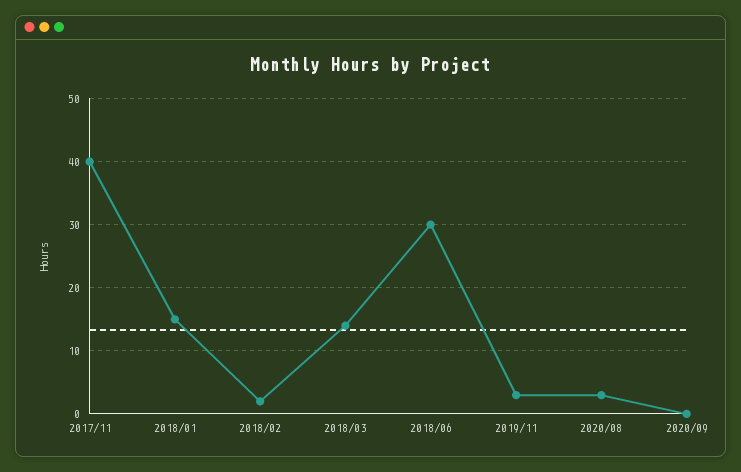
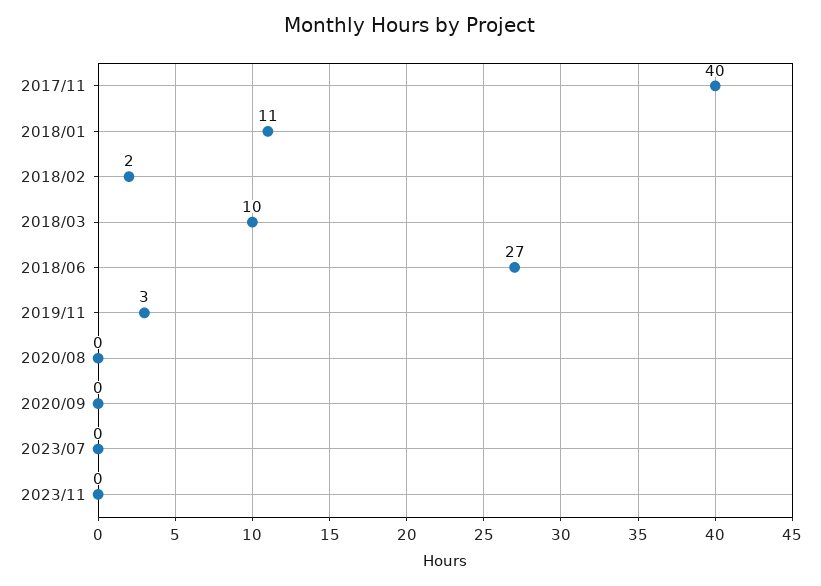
2018/01: 15 -> 11
2018/03: 14 -> 10
2018/06: 30 -> 27
2020/08: 3 -> 0
2023/07: none -> 0
2023/11: none -> 0

